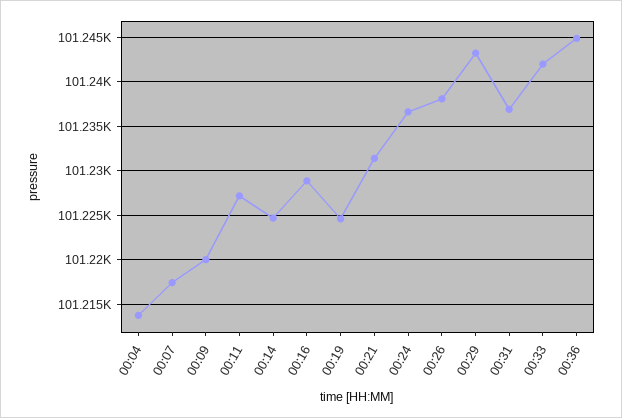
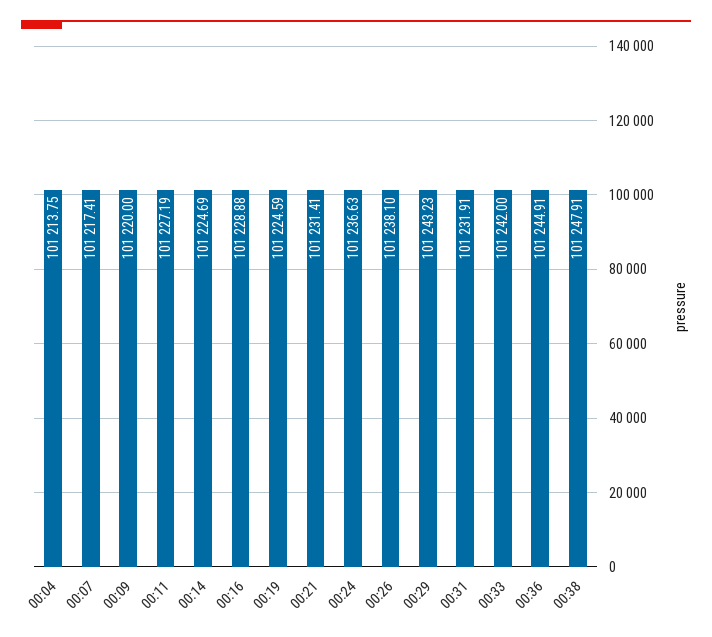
00:31: 101237 -> 101231.91
00:38: none -> 101247.91

